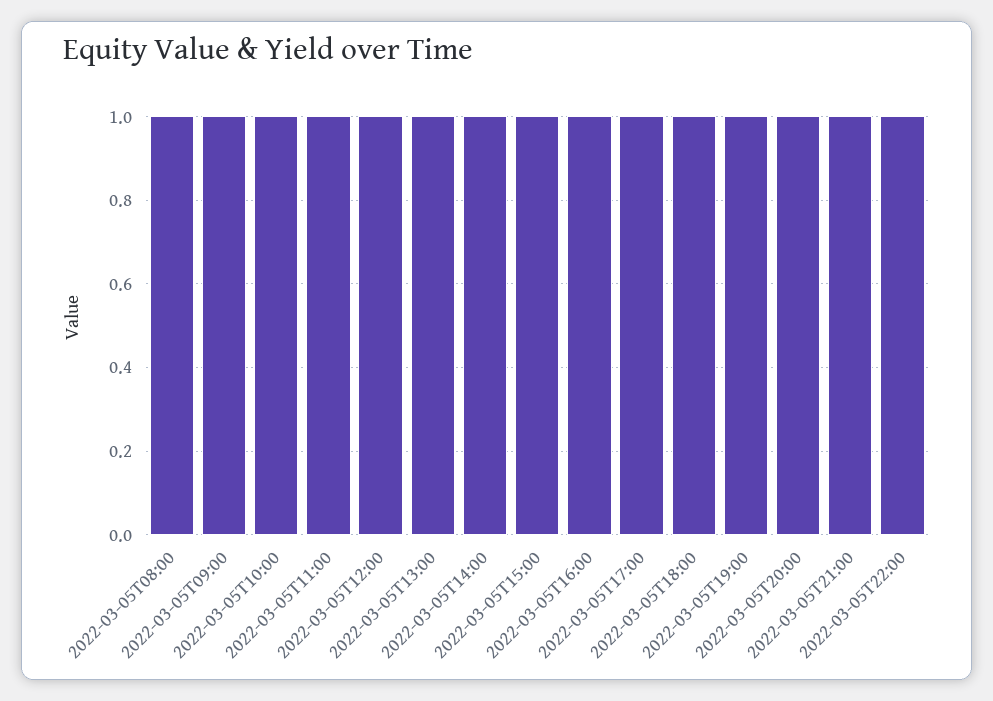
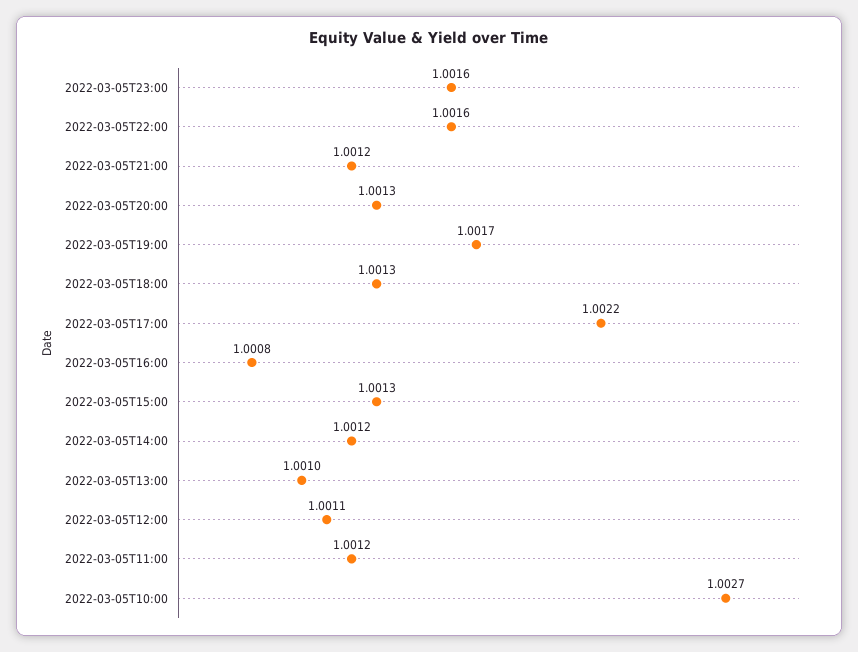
2022-03-05T08:00: 1 -> none
2022-03-05T09:00: 1 -> none
2022-03-05T23:00: none -> 1.0016

